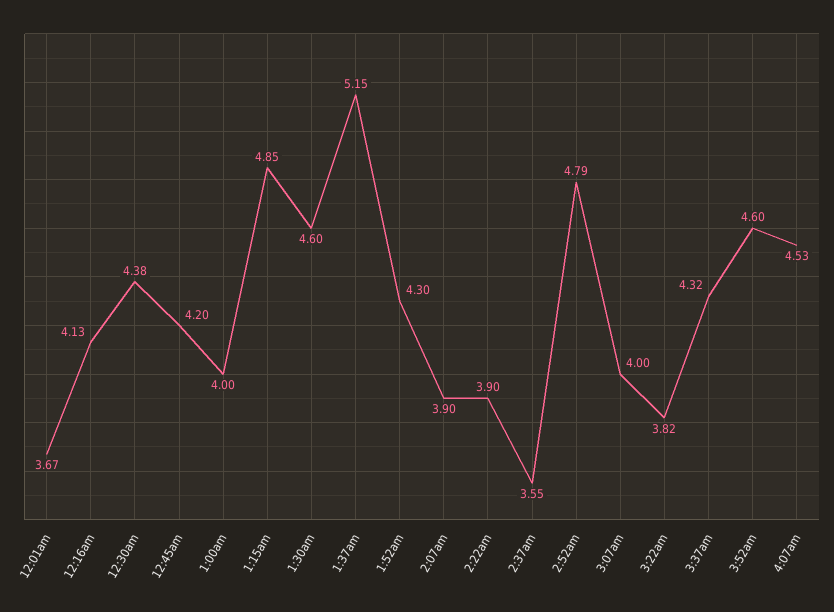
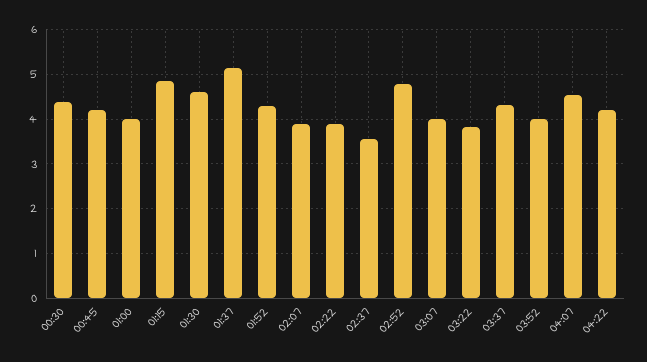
12:01am: 3.67 -> none
12:16am: 4.13 -> none
3:52am: 4.6 -> 4
04:22: none -> 4.2

